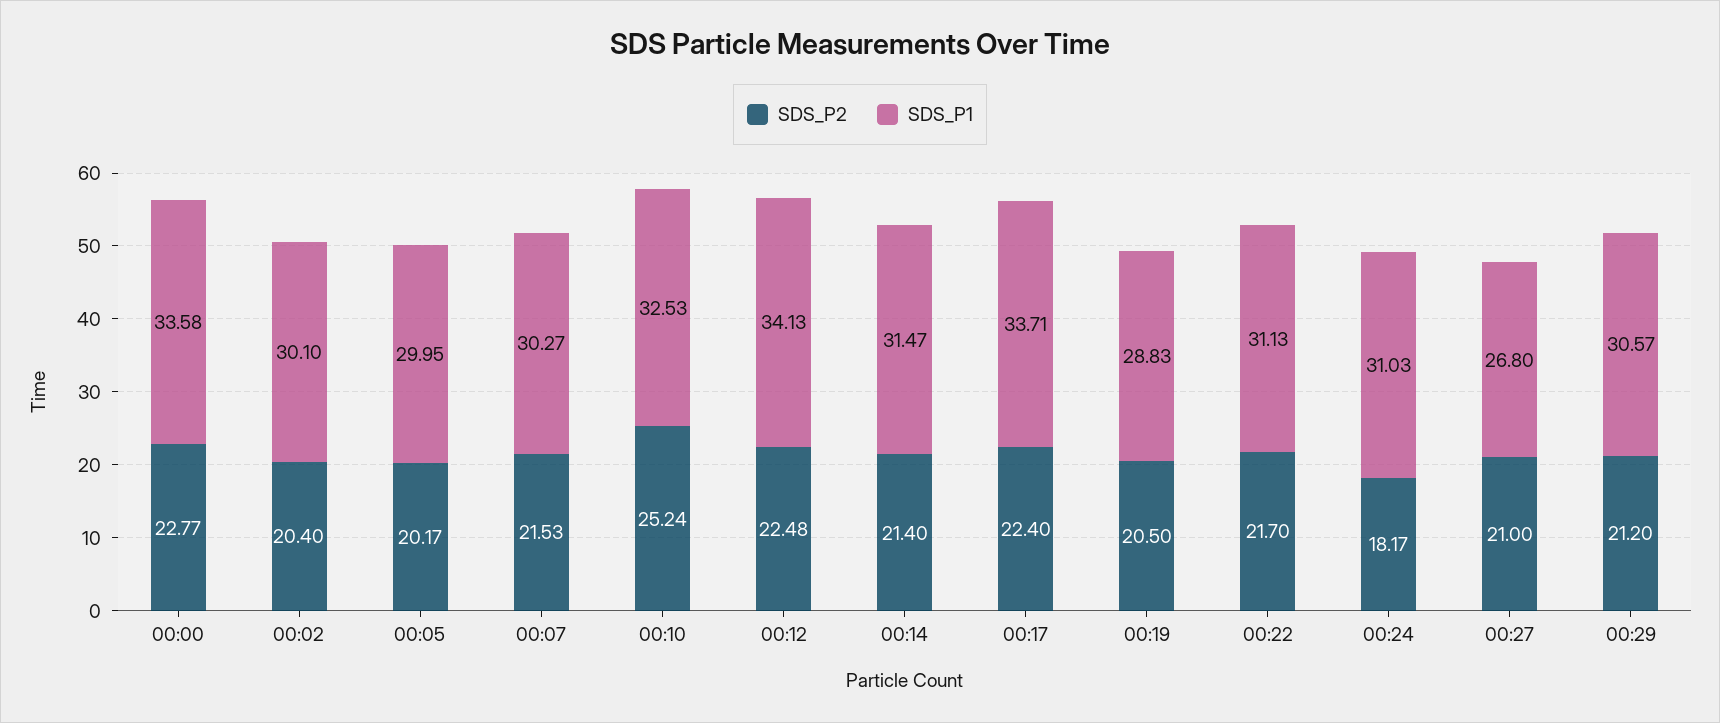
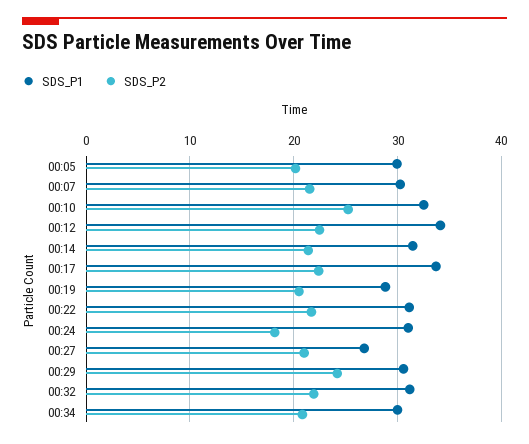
SDS_P2, 00:00: 22.77 -> none
SDS_P1, 00:00: 33.58 -> none
SDS_P2, 00:02: 20.4 -> none
SDS_P1, 00:02: 30.1 -> none
SDS_P2, 00:29: 21.2 -> 24
SDS_P1, 00:32: none -> 31
SDS_P2, 00:32: none -> 22
SDS_P1, 00:34: none -> 30
SDS_P2, 00:34: none -> 21

